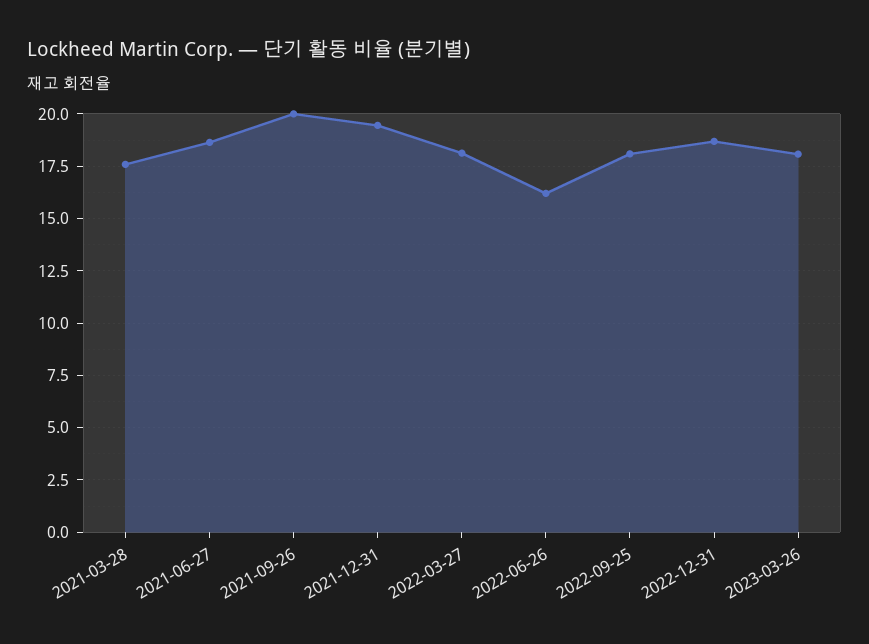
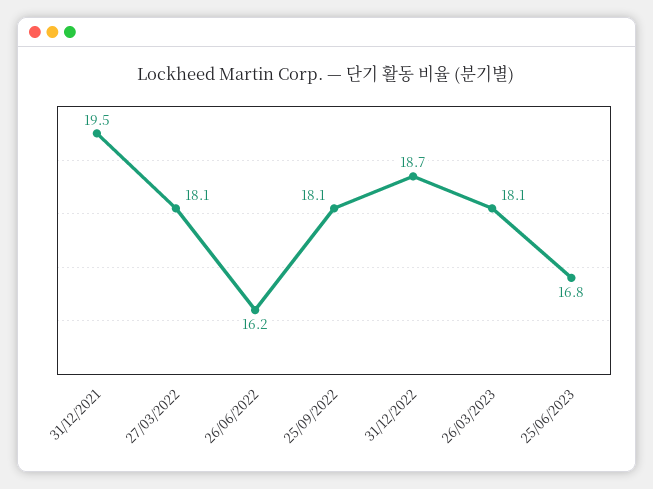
2021-03-28: 17.5 -> none
2021-06-27: 18.5 -> none
2021-09-26: 20 -> none
25/06/2023: none -> 16.8

